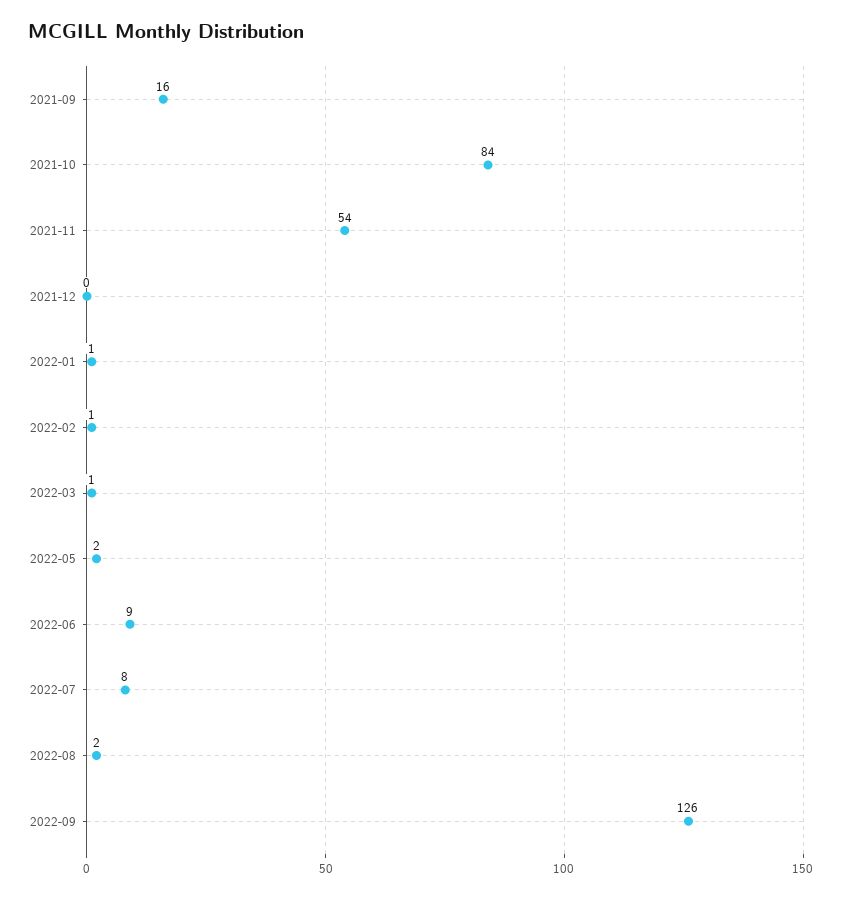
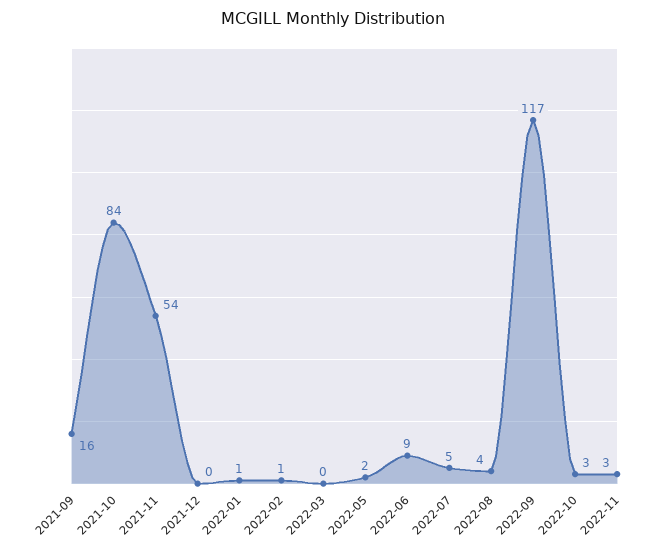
2022-03: 1 -> 0
2022-07: 8 -> 5
2022-08: 2 -> 4
2022-09: 126 -> 117
2022-10: none -> 3
2022-11: none -> 3

